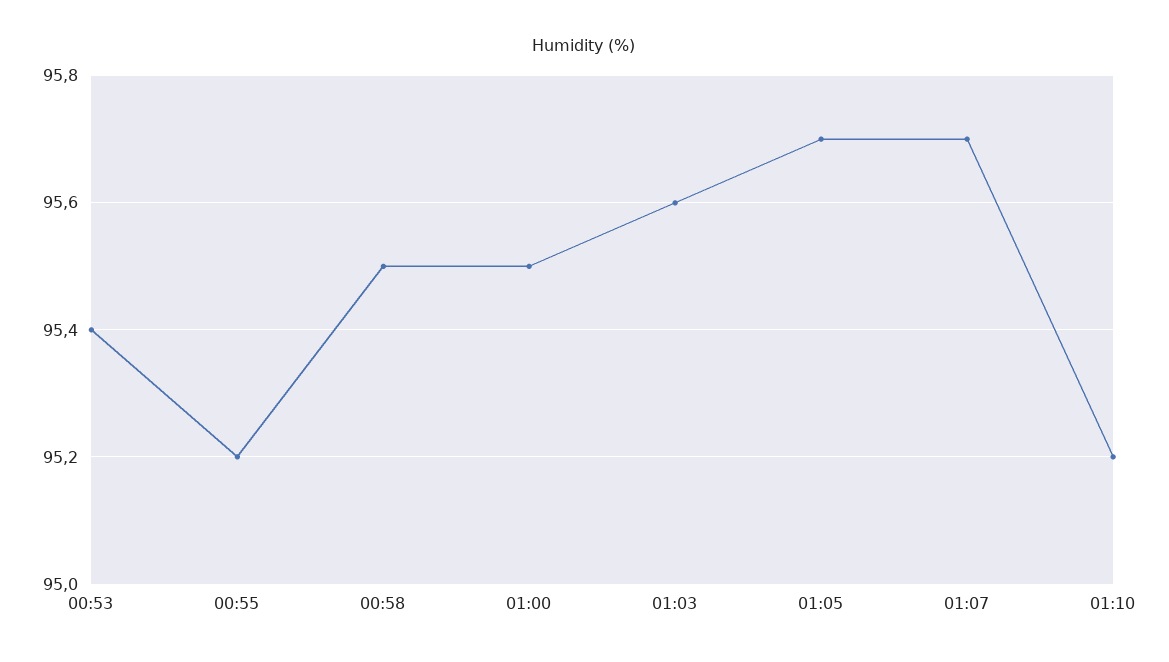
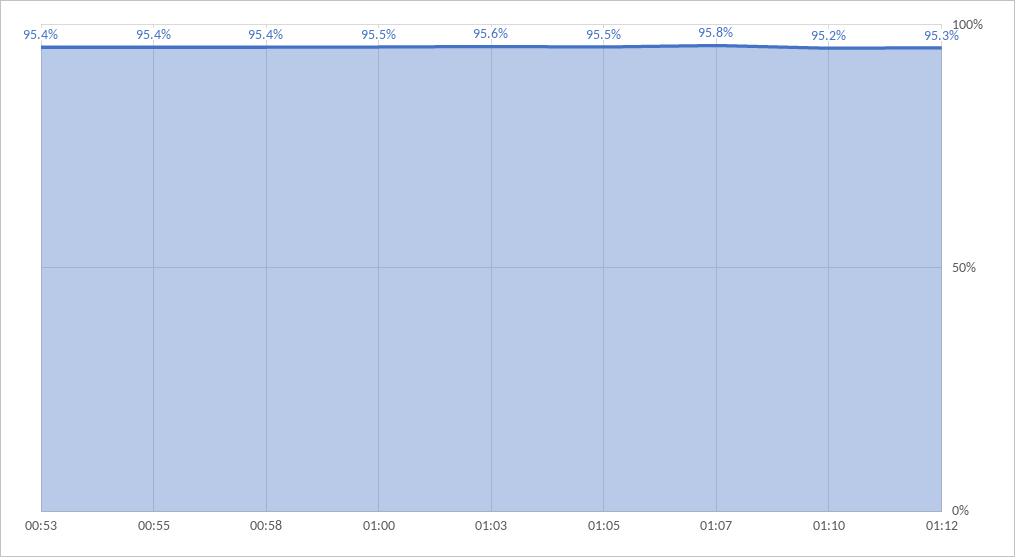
00:55: 95.2 -> 95.4
00:58: 95.5 -> 95.4
01:05: 95.7 -> 95.5
01:07: 95.7 -> 95.8
01:12: none -> 95.3

